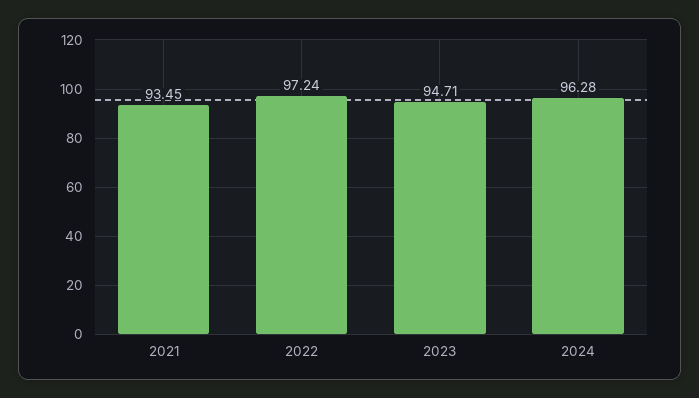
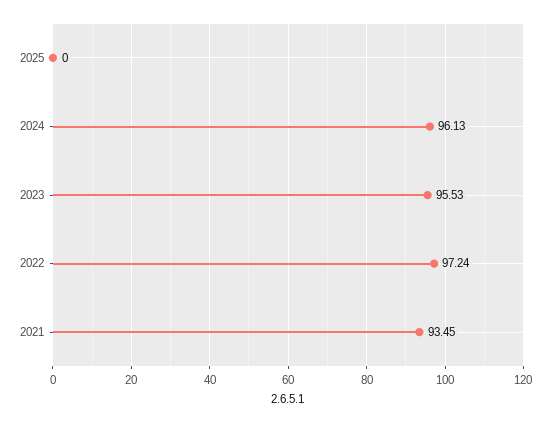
2023: 94.71 -> 95.53
2024: 96.28 -> 96.13
2025: none -> 0

